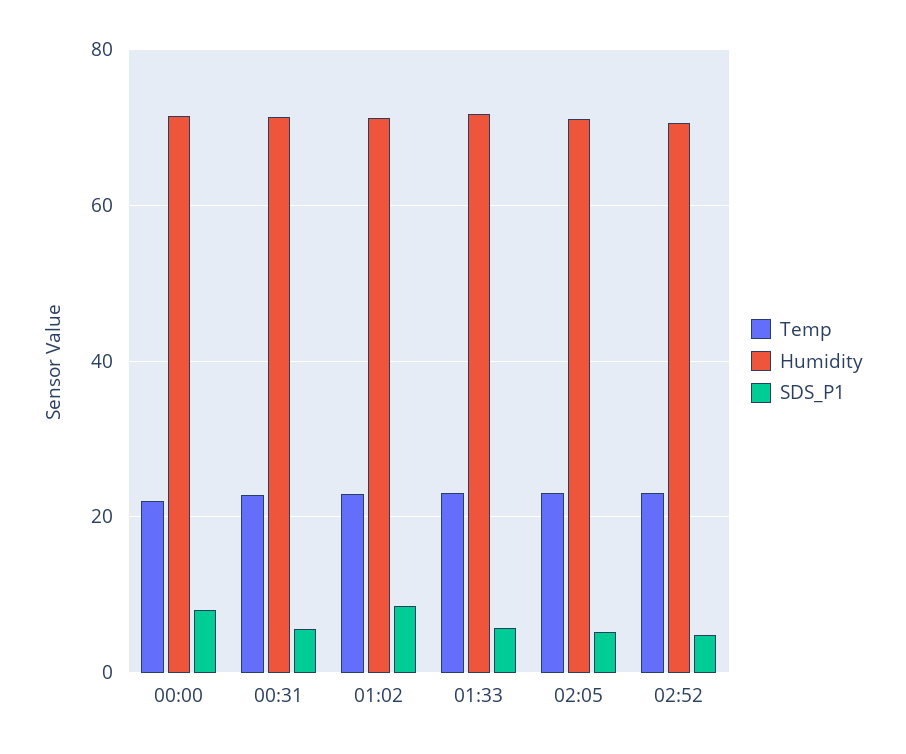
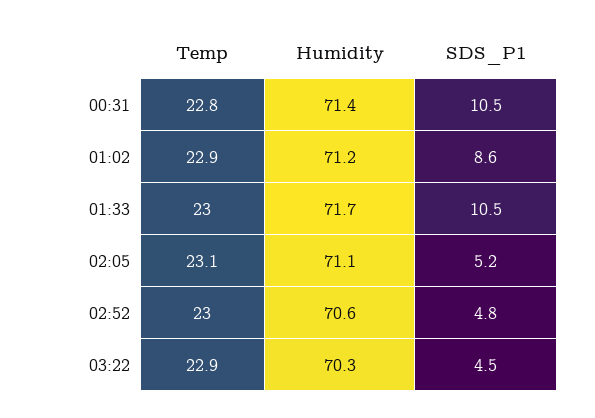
Temp, 00:00: 22 -> none
Humidity, 00:00: 72 -> none
SDS_P1, 00:00: 8 -> none
SDS_P1, 00:31: 6 -> 10.5
SDS_P1, 01:33: 6 -> 10.5
Temp, 03:22: none -> 22.9
Humidity, 03:22: none -> 70.3
SDS_P1, 03:22: none -> 4.5

